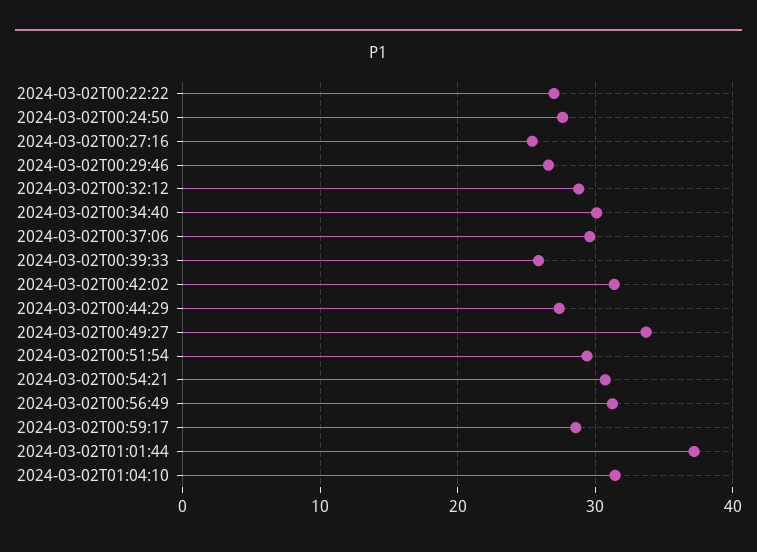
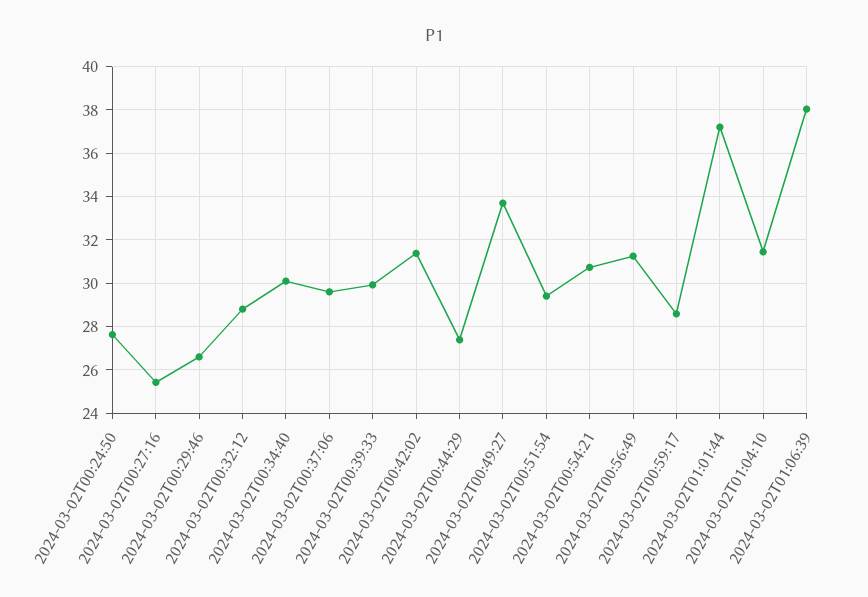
2024-03-02T00:22:22: 27 -> none
2024-03-02T00:39:33: 26 -> 30
2024-03-02T01:06:39: none -> 38

